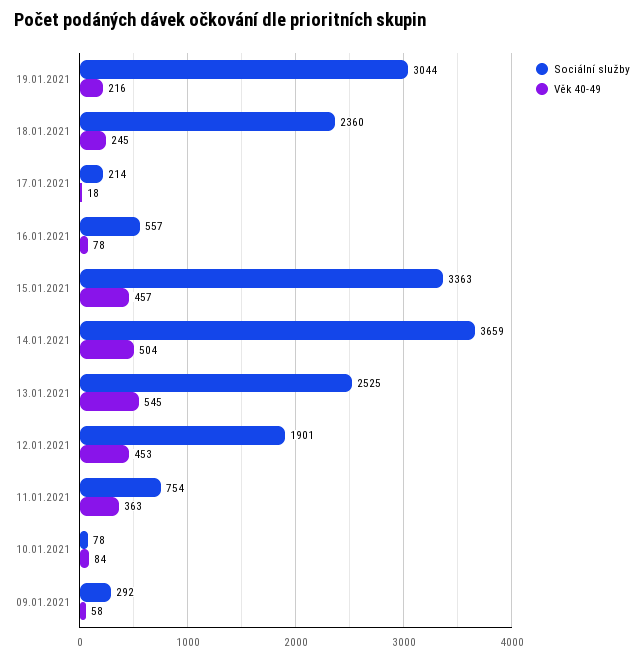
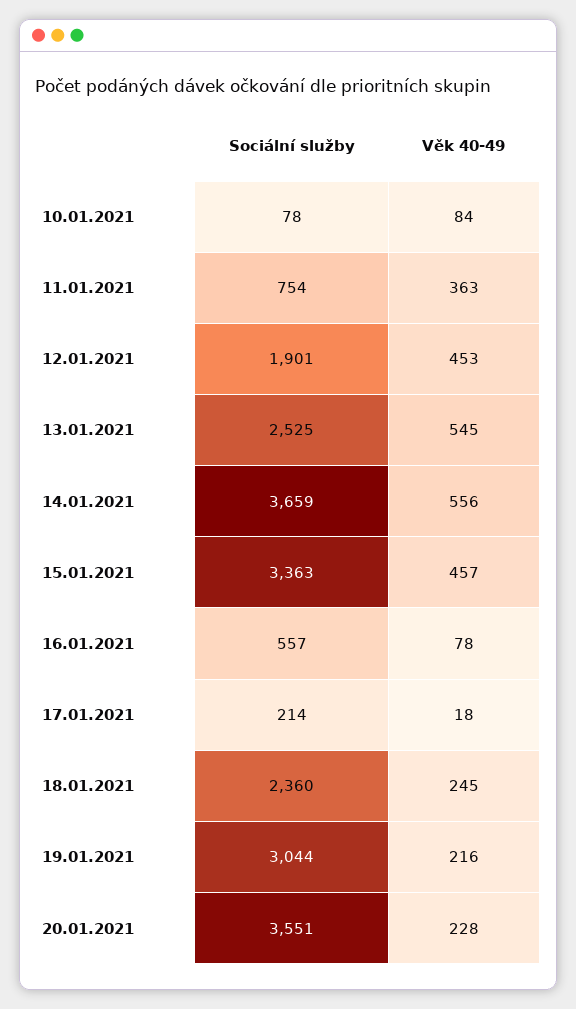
Věk 40-49, 14.01.2021: 504 -> 556
Sociální služby, 09.01.2021: 292 -> none
Věk 40-49, 09.01.2021: 58 -> none
Sociální služby, 20.01.2021: none -> 3551
Věk 40-49, 20.01.2021: none -> 228

